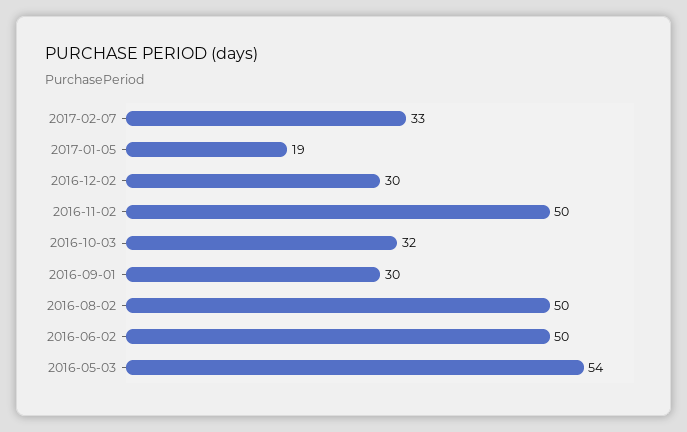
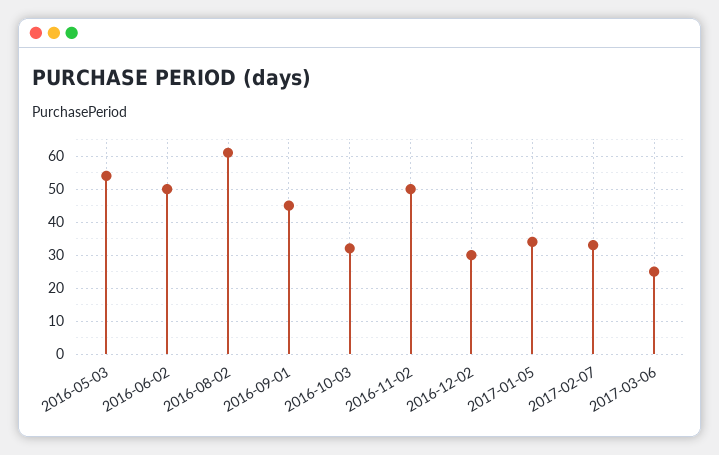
2017-01-05: 19 -> 35
2016-09-01: 30 -> 45
2016-08-02: 50 -> 60
2017-03-06: none -> 25

